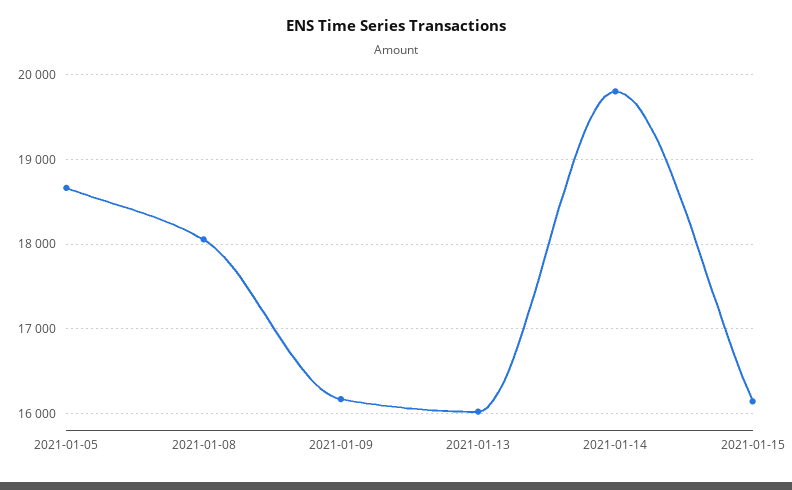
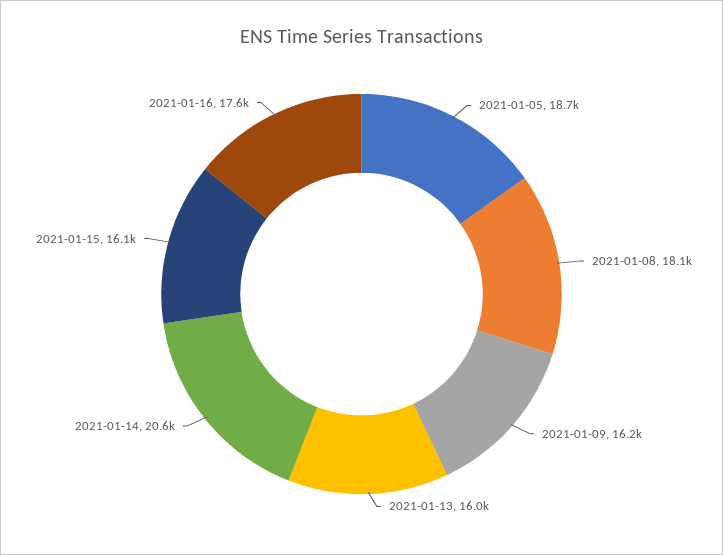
2021-01-14: 19800 -> 20600
2021-01-16: none -> 17600

